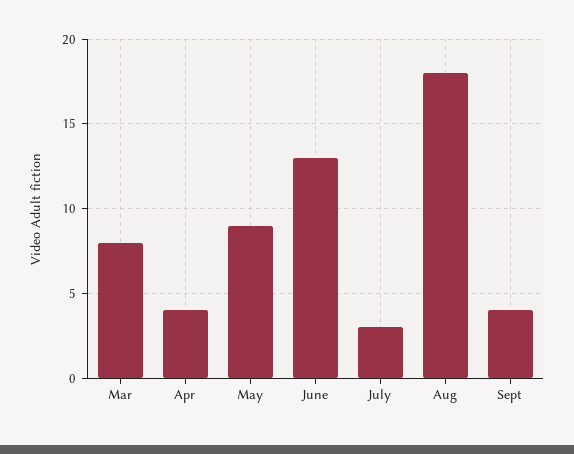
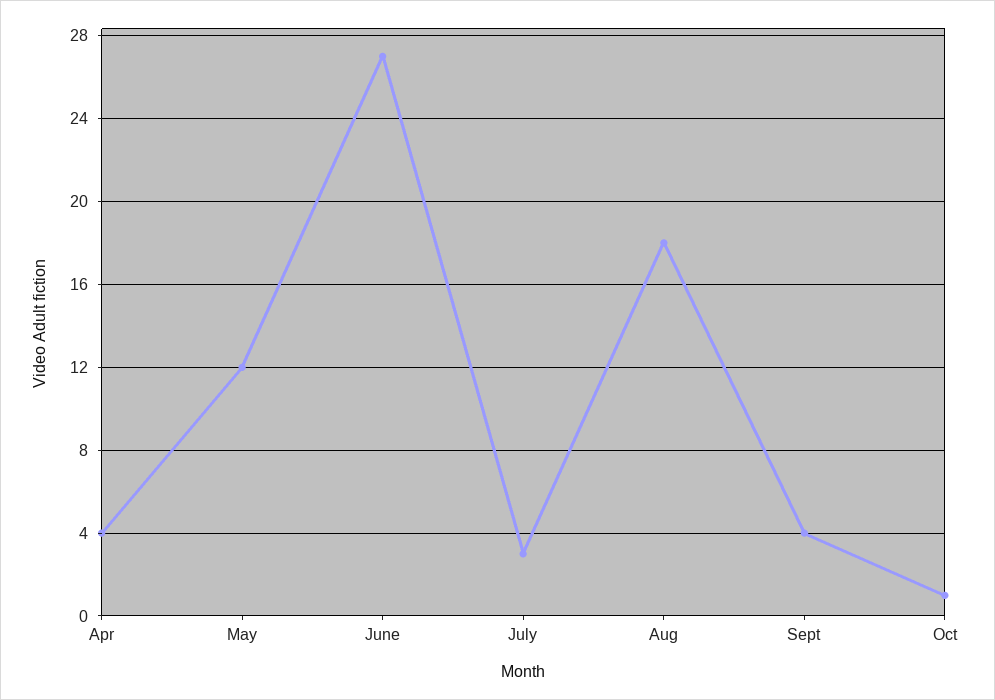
Mar: 8 -> none
May: 9 -> 12
June: 13 -> 27
Oct: none -> 1

